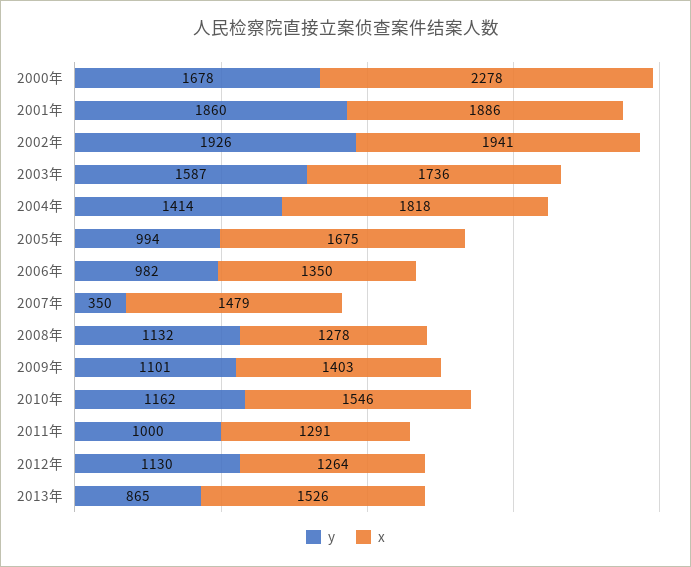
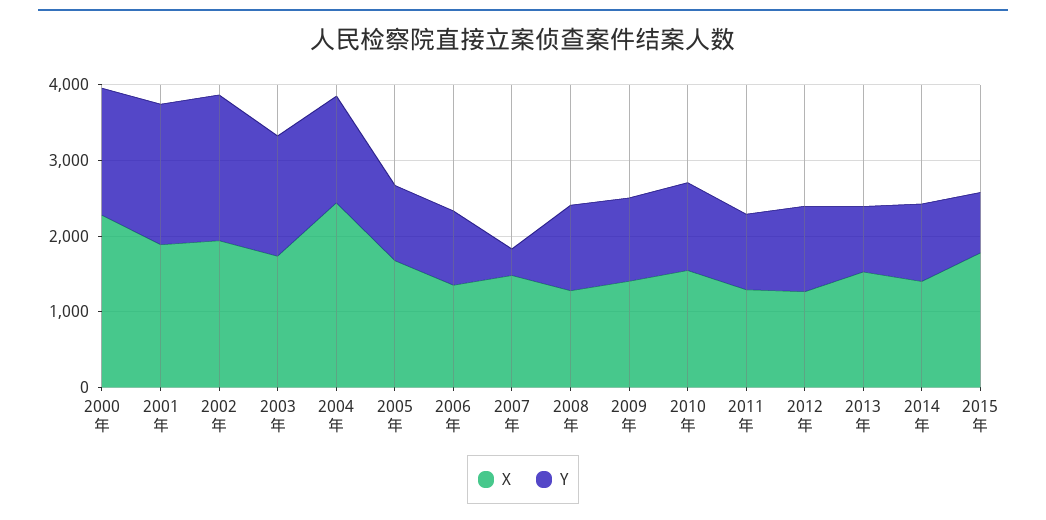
x, 2004年: 1818 -> 2400
x, 2014年: none -> 1400
y, 2014年: none -> 1000
x, 2015年: none -> 1800
y, 2015年: none -> 800

